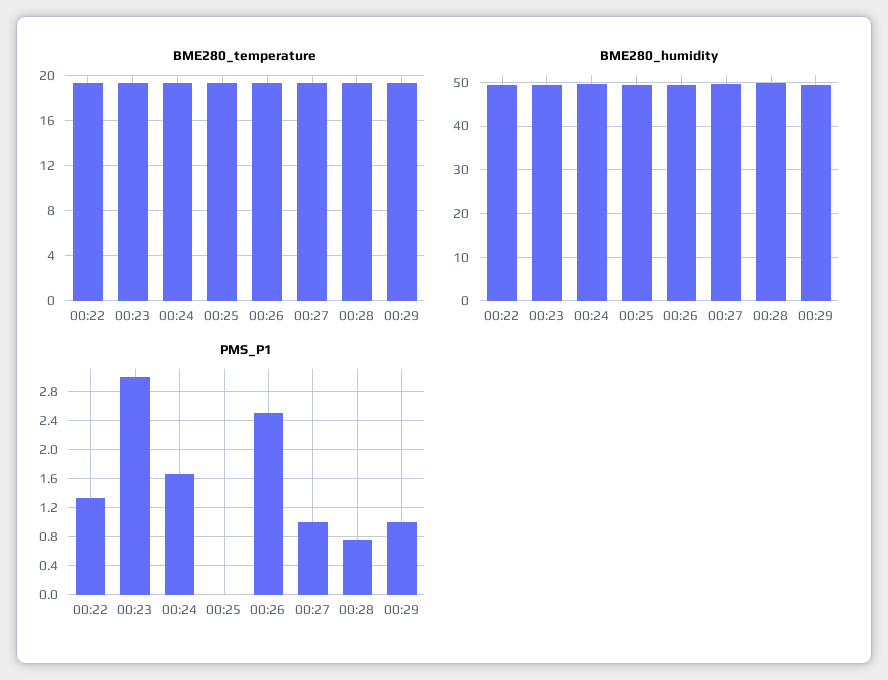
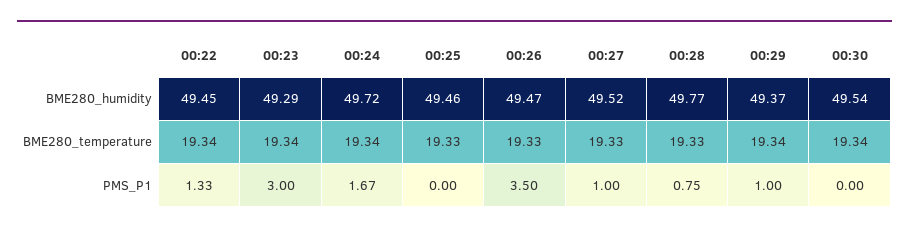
PMS_P1, 00:26: 2.5 -> 3.5
BME280_humidity, 00:30: none -> 49.54
BME280_temperature, 00:30: none -> 19.34
PMS_P1, 00:30: none -> 0

